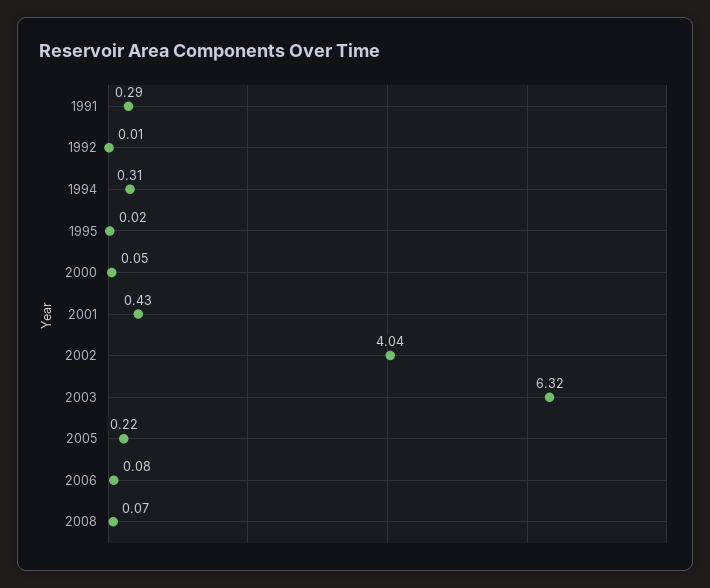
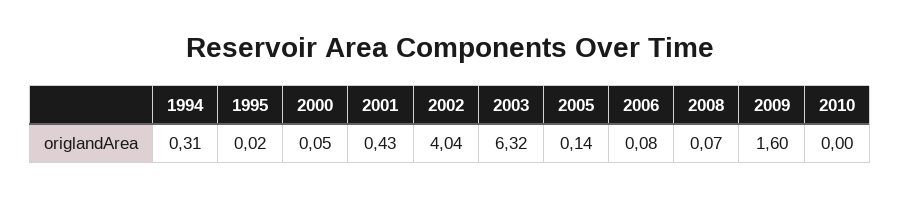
1991: 0.29 -> none
1992: 0.01 -> none
2005: 0.22 -> 0.14
2009: none -> 1.6
2010: none -> 0

